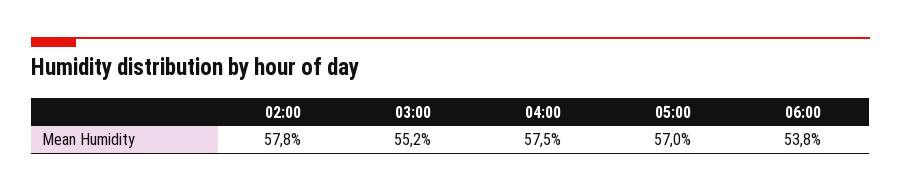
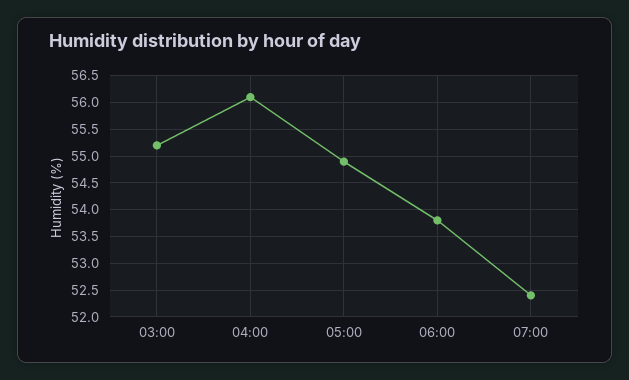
02:00: 57.8 -> none
04:00: 57.5 -> 56
05:00: 57 -> 55
07:00: none -> 52.5

